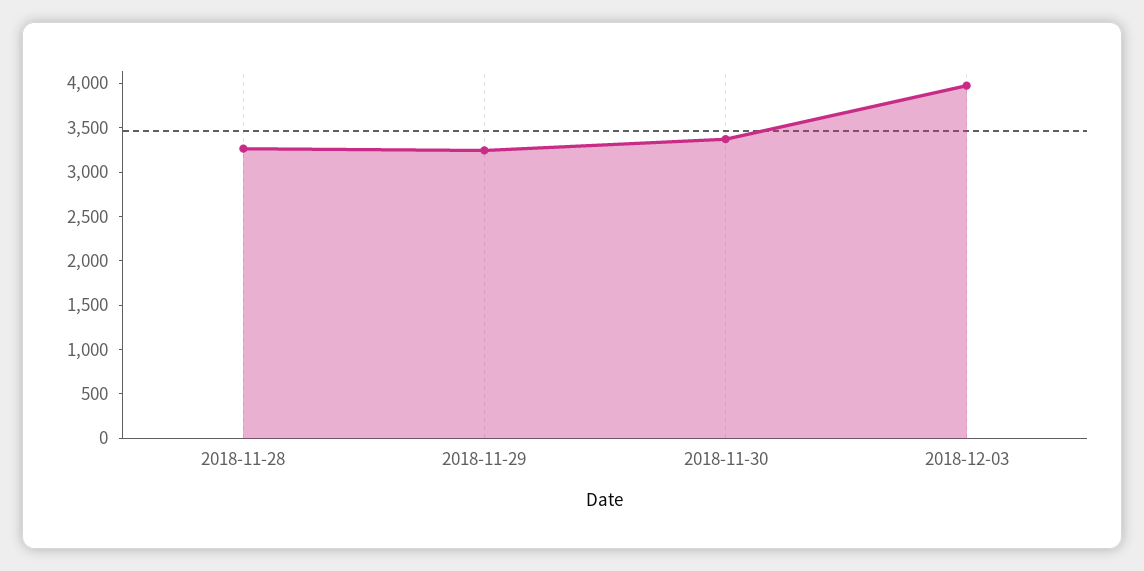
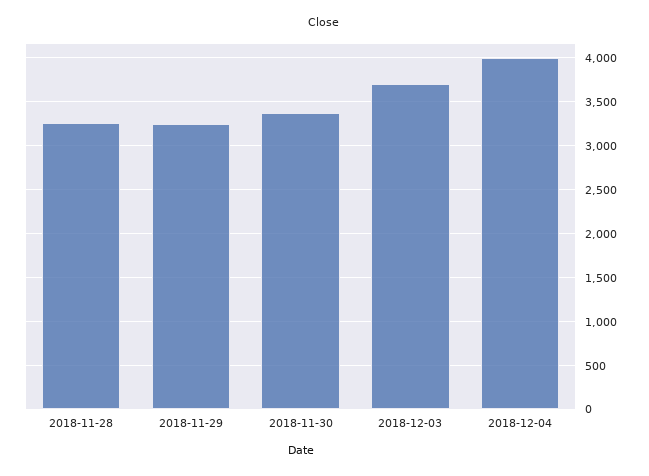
2018-12-03: 4000 -> 3700
2018-12-04: none -> 4000

